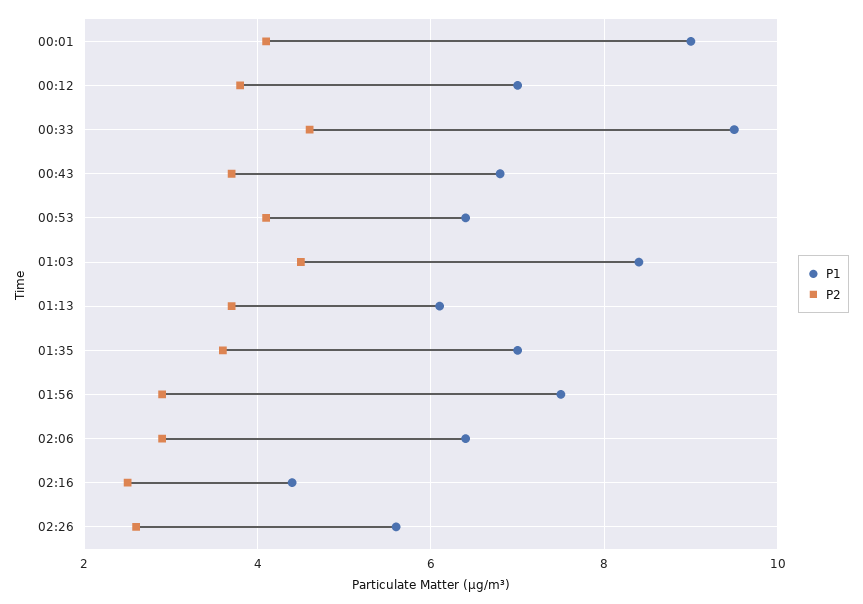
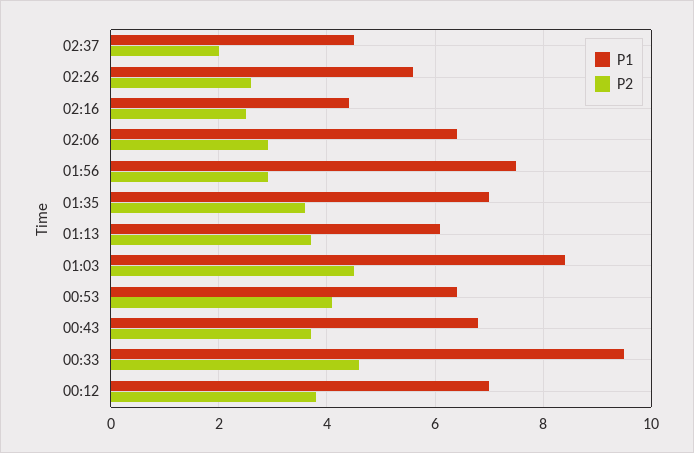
P1, 00:01: 9 -> none
P2, 00:01: 4 -> none
P1, 02:37: none -> 4.5
P2, 02:37: none -> 2

